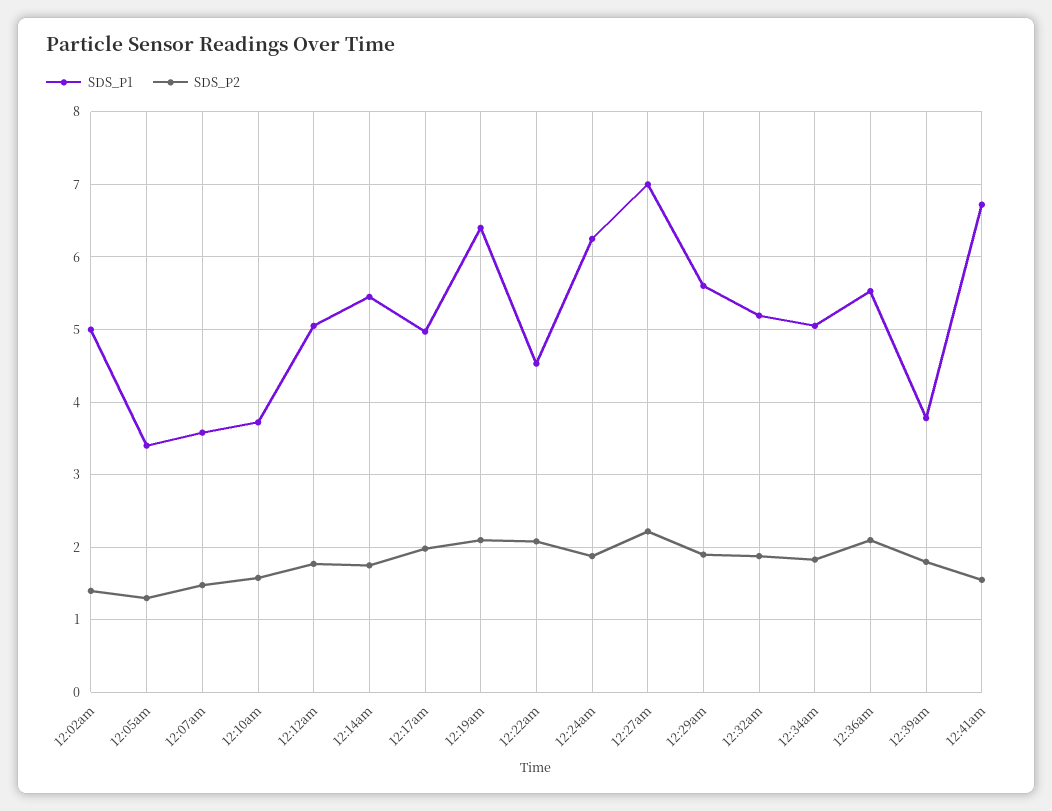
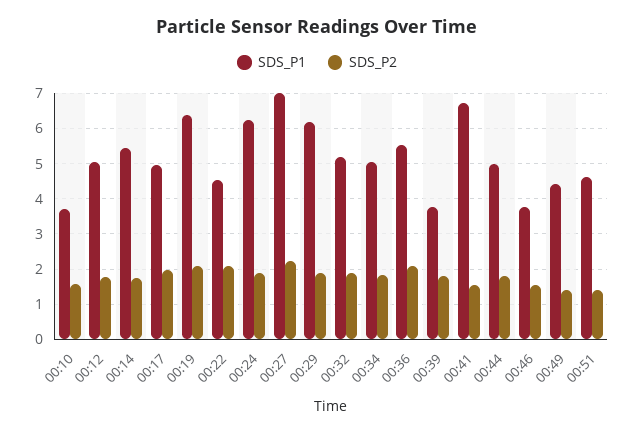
SDS_P1, 12:02am: 5 -> none
SDS_P2, 12:02am: 1.4 -> none
SDS_P1, 12:05am: 3.4 -> none
SDS_P2, 12:05am: 1.3 -> none
SDS_P1, 12:07am: 3.6 -> none
SDS_P2, 12:07am: 1.5 -> none
SDS_P1, 12:29am: 5.6 -> 6.2
SDS_P1, 00:44: none -> 5
SDS_P2, 00:44: none -> 1.8
SDS_P1, 00:46: none -> 3.8
SDS_P2, 00:46: none -> 1.6
SDS_P1, 00:49: none -> 4.4
SDS_P2, 00:49: none -> 1.4
SDS_P1, 00:51: none -> 4.6
SDS_P2, 00:51: none -> 1.4

